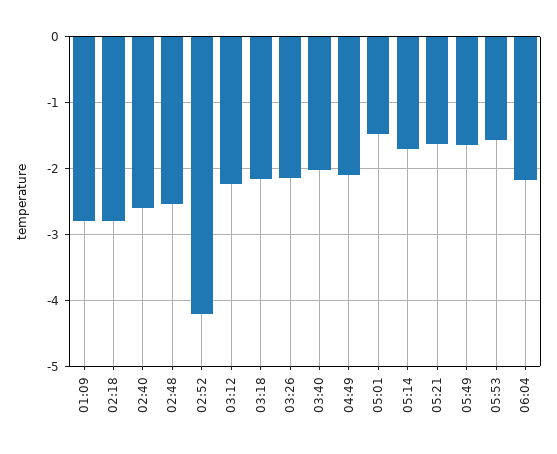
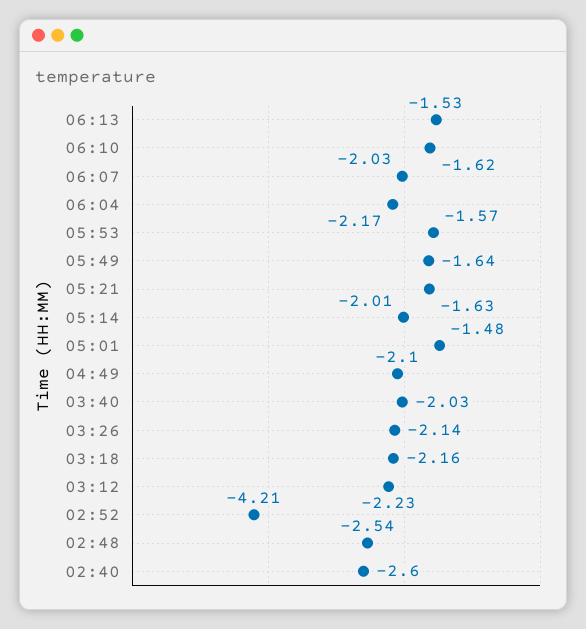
01:09: -2.8 -> none
02:18: -2.8 -> none
05:14: -1.7 -> -2.01
06:13: none -> -1.53
06:10: none -> -1.62
06:07: none -> -2.03

